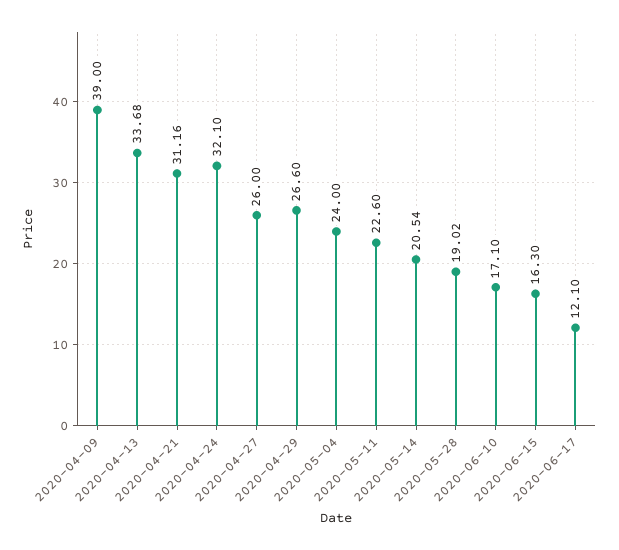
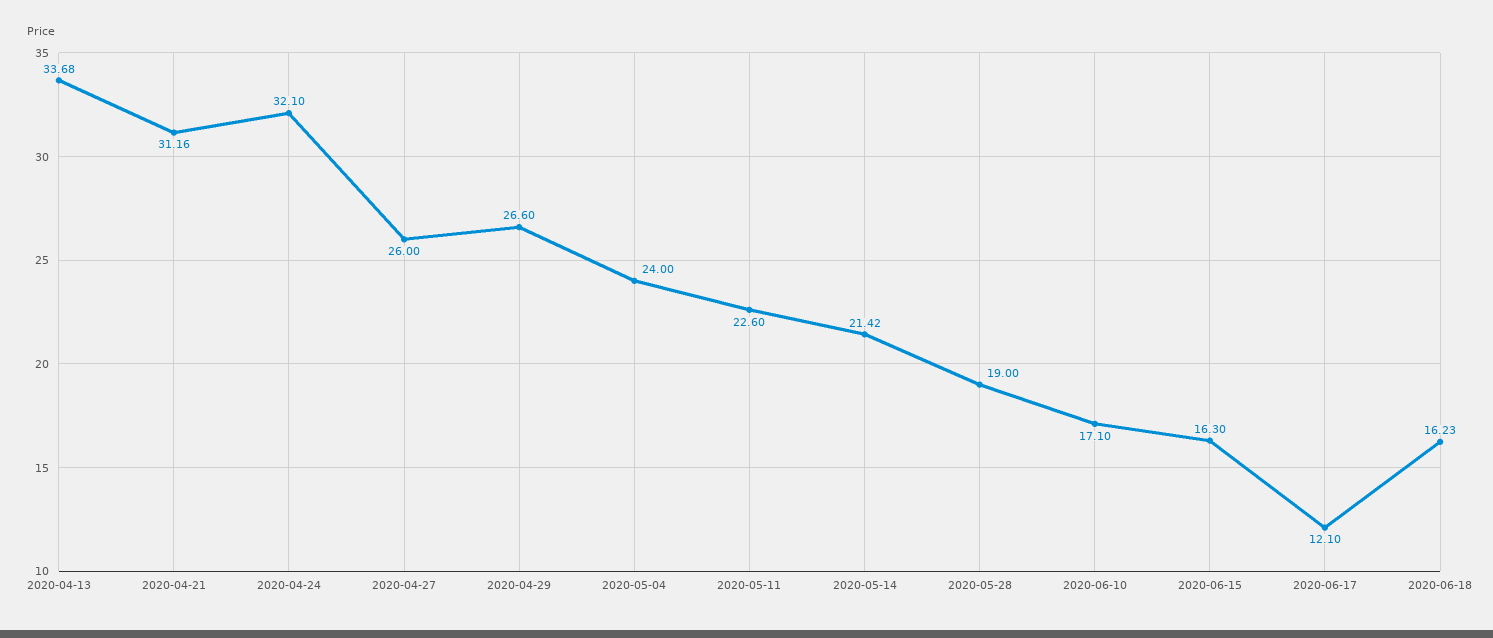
2020-04-09: 39 -> none
2020-05-14: 20.54 -> 21.42
2020-05-28: 19.02 -> 19
2020-06-18: none -> 16.23

